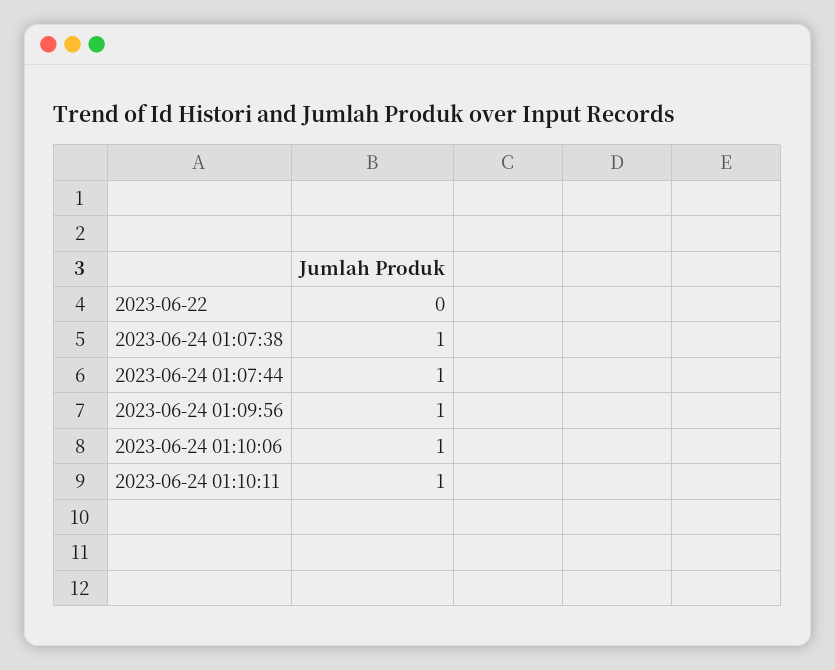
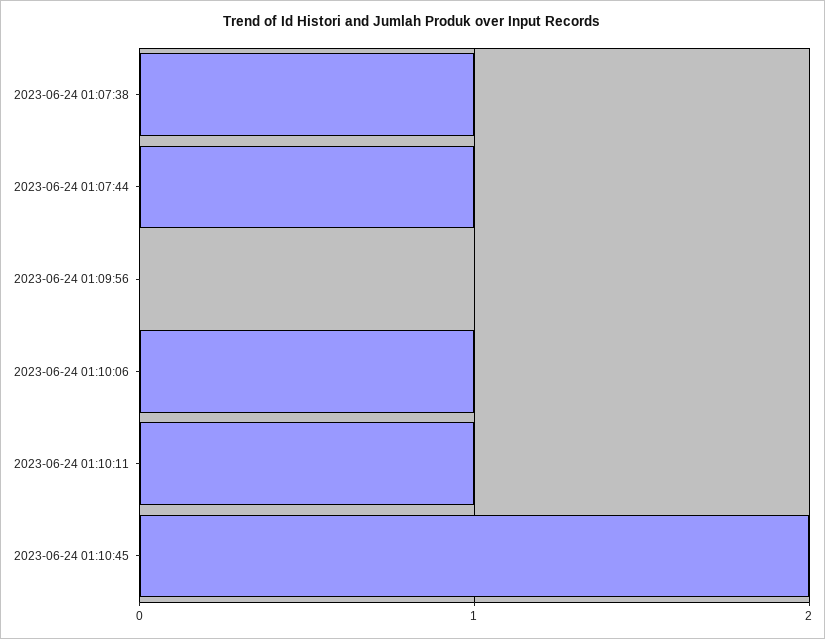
2023-06-22: 0 -> none
2023-06-24 01:09:56: 1 -> 0
2023-06-24 01:10:45: none -> 2

